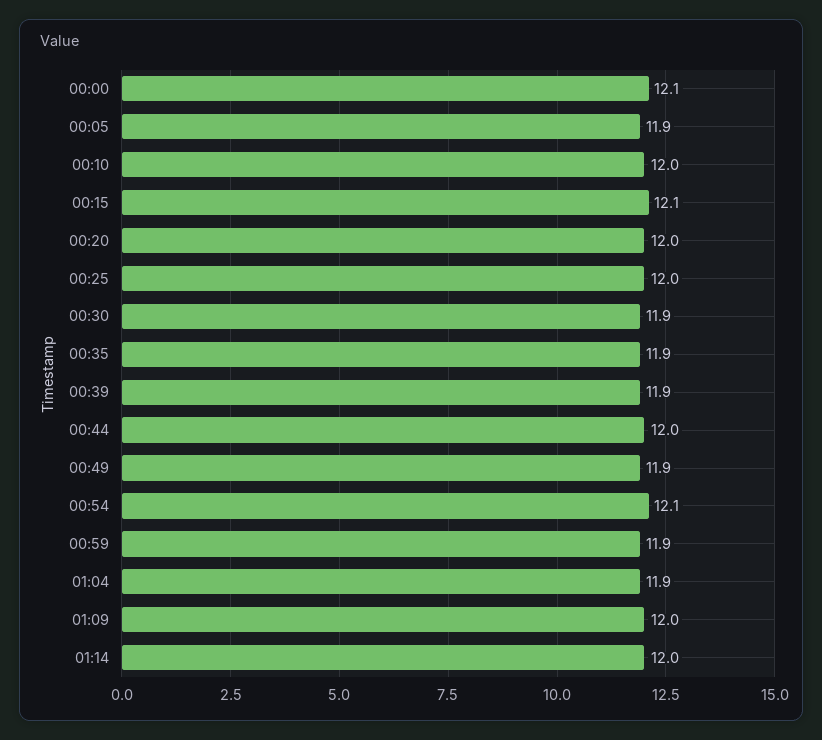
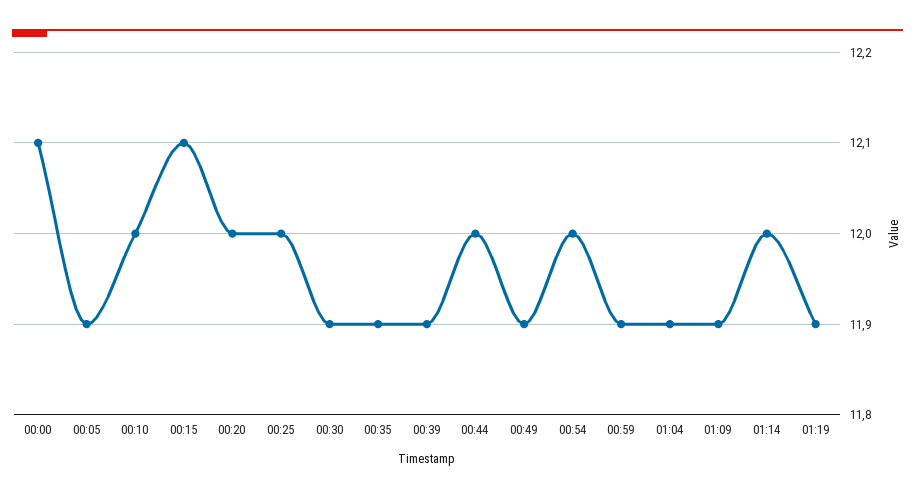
00:54: 12.1 -> 12
01:09: 12 -> 11.9
01:19: none -> 11.9

